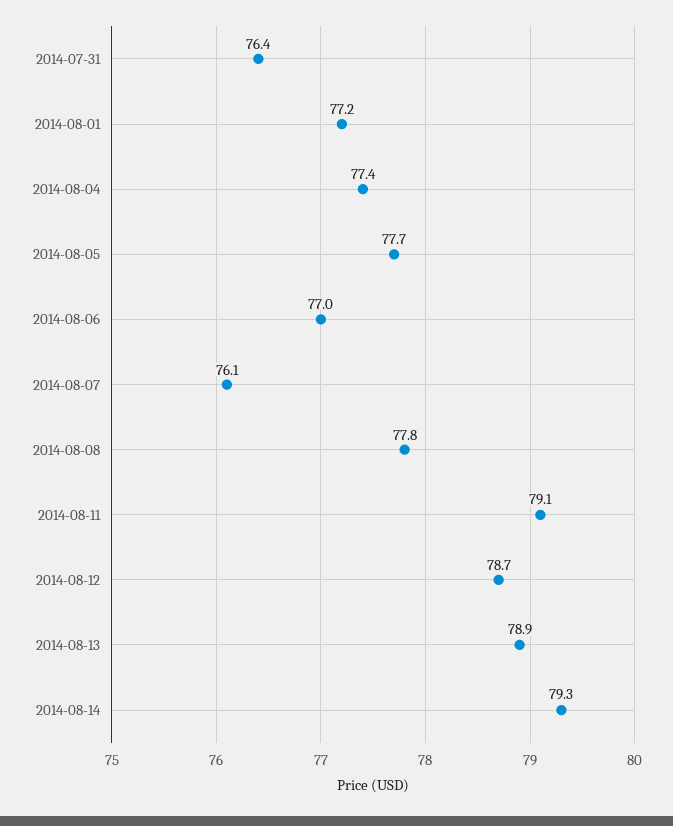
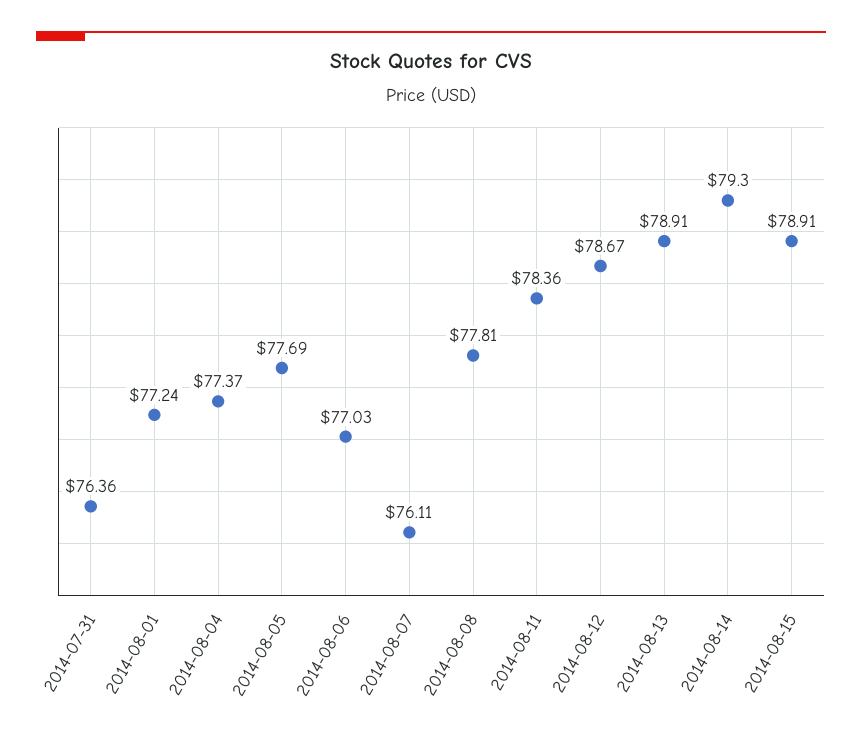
2014-08-11: 79.1 -> 78.36
2014-08-15: none -> 78.91

